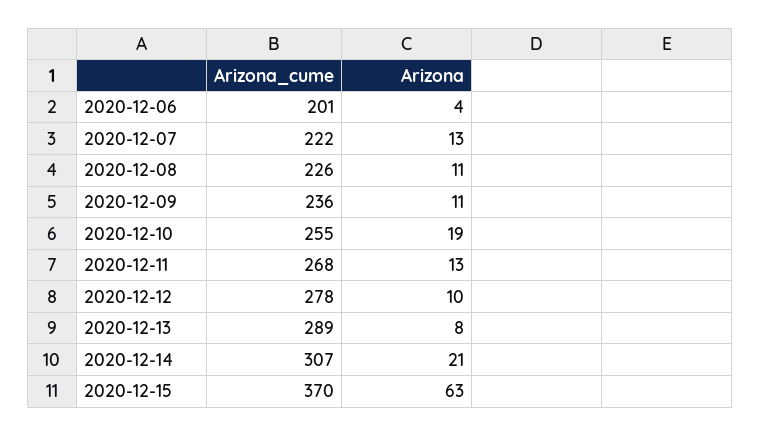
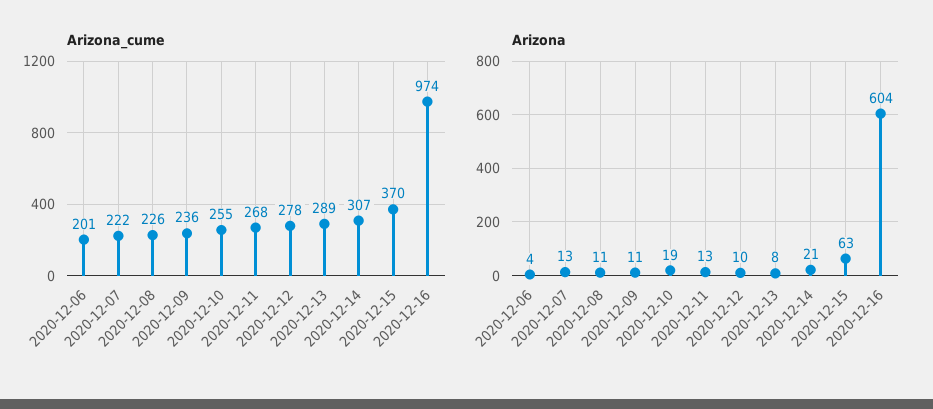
Arizona_cume, 2020-12-16: none -> 974
Arizona, 2020-12-16: none -> 604

